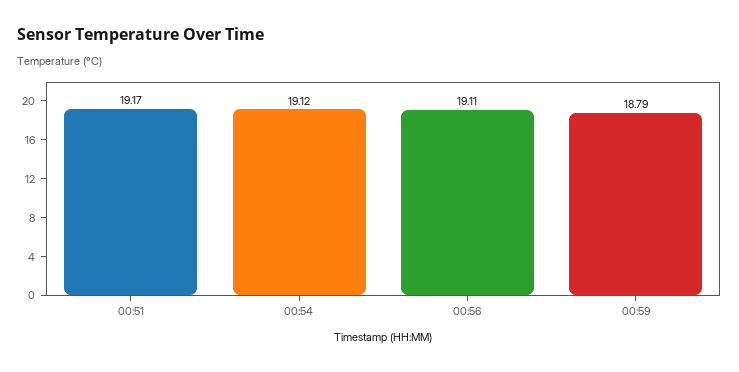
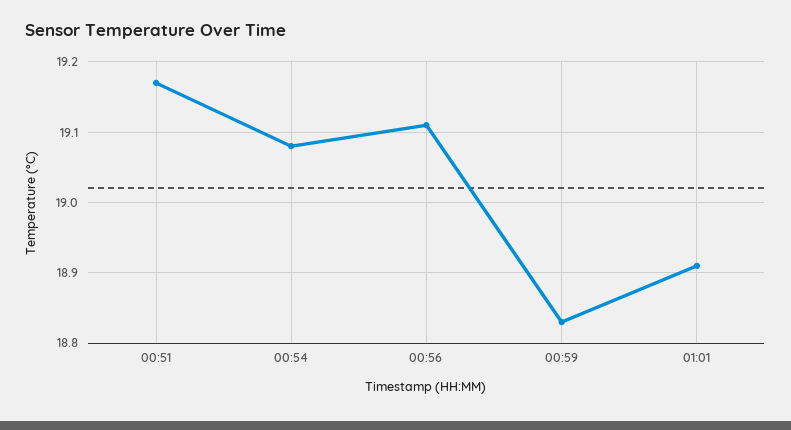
00:54: 19.12 -> 19.08
00:59: 18.79 -> 18.83
01:01: none -> 18.91

